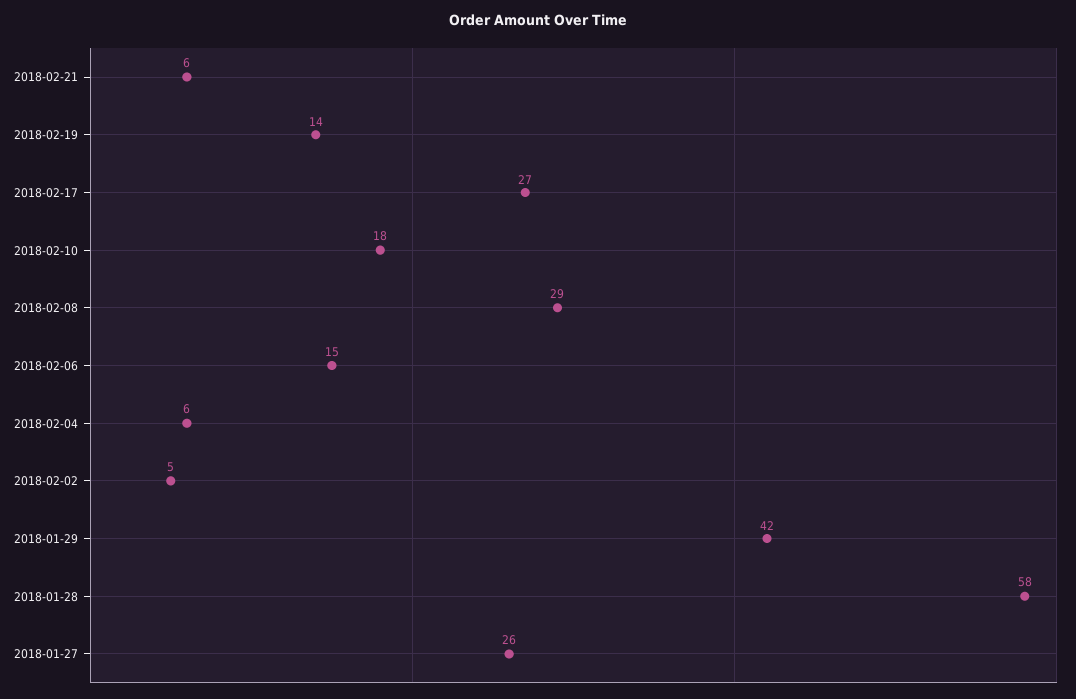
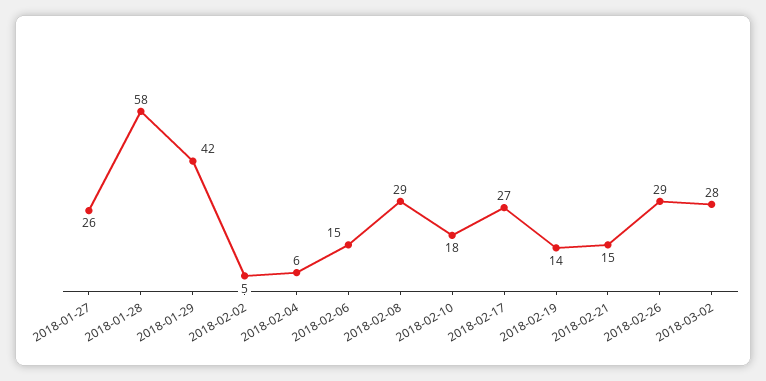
2018-02-21: 6 -> 15
2018-02-26: none -> 29
2018-03-02: none -> 28

